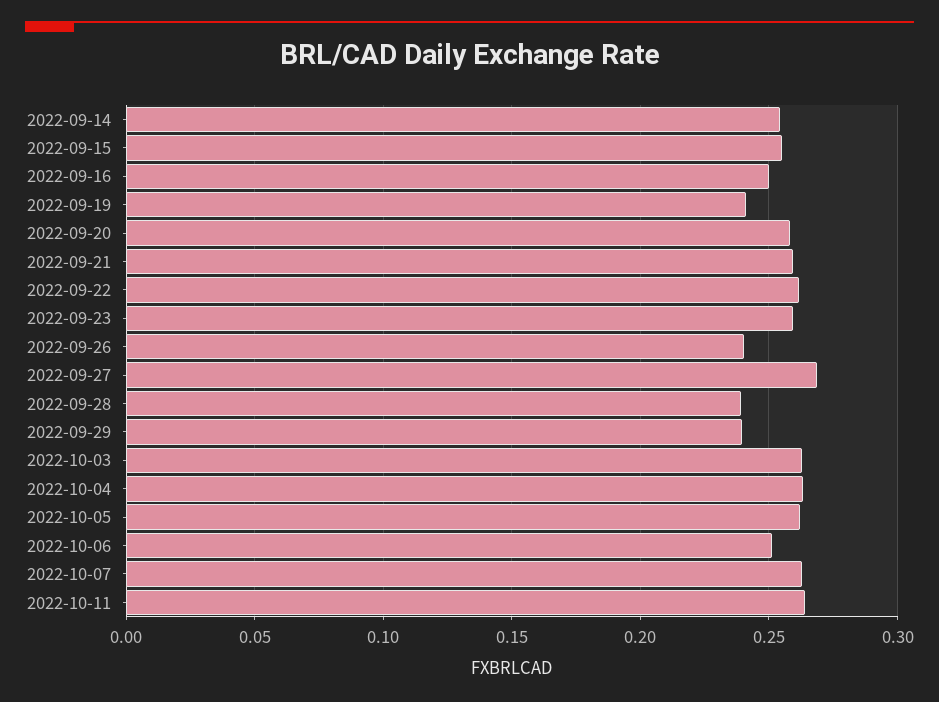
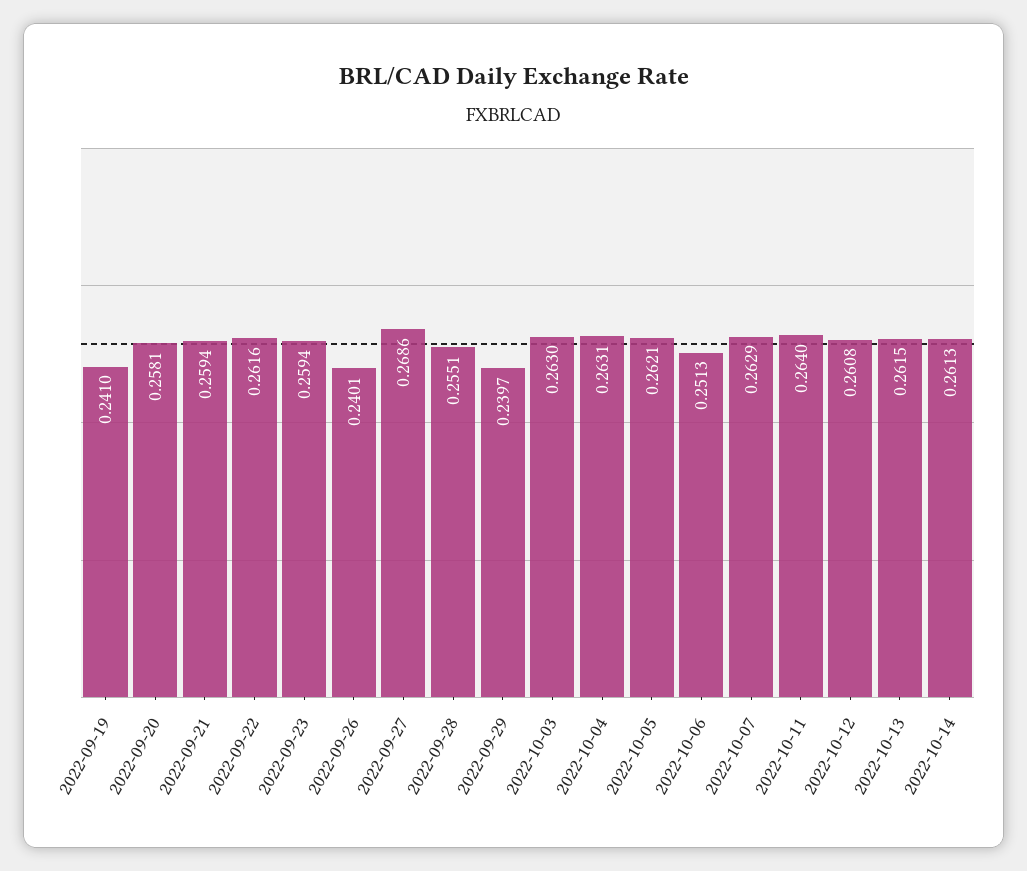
2022-09-14: 0.255 -> none
2022-09-15: 0.255 -> none
2022-09-16: 0.25 -> none
2022-09-28: 0.24 -> 0.2551
2022-10-12: none -> 0.2608
2022-10-13: none -> 0.2615
2022-10-14: none -> 0.2613

